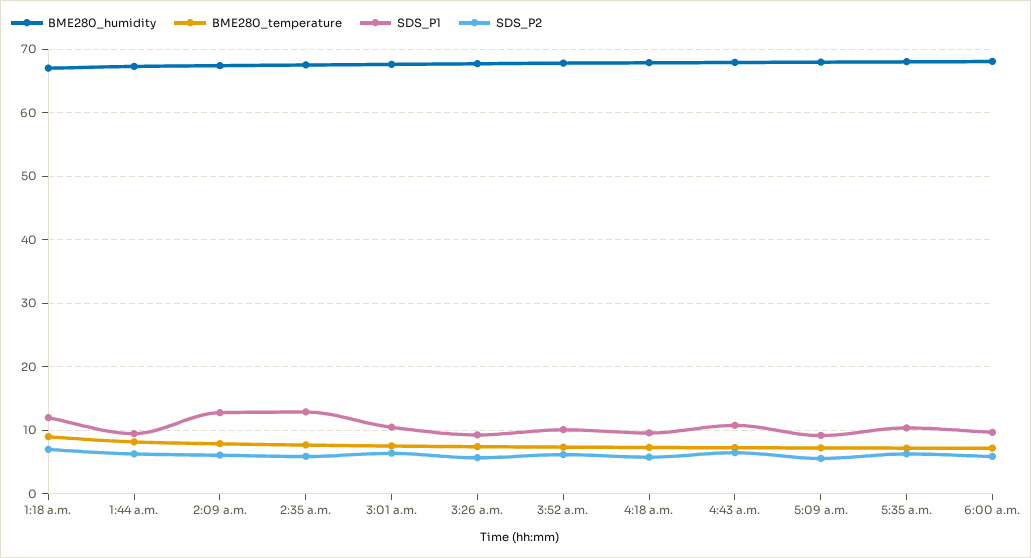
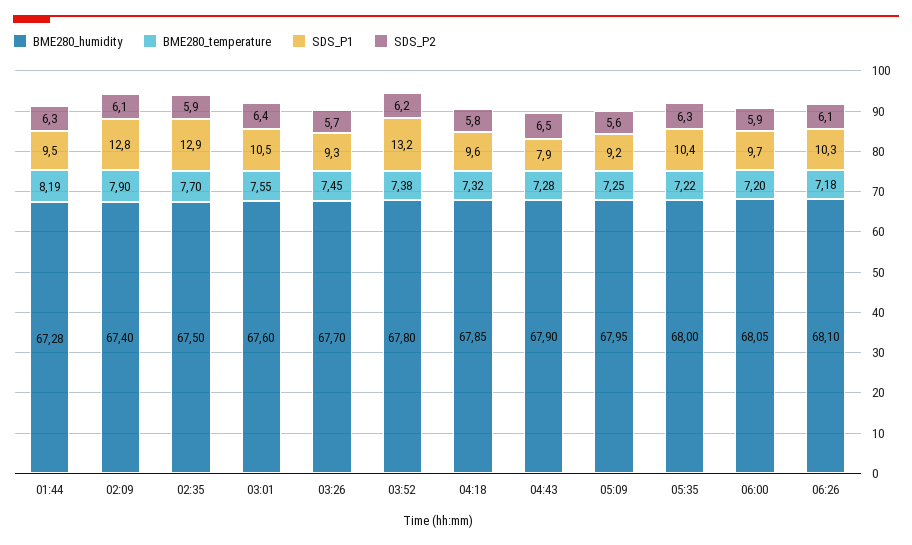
BME280_humidity, 1:18 a.m.: 67 -> none
BME280_temperature, 1:18 a.m.: 9 -> none
SDS_P1, 1:18 a.m.: 12 -> none
SDS_P2, 1:18 a.m.: 7 -> none
SDS_P1, 3:52 a.m.: 10 -> 13.2
SDS_P1, 4:43 a.m.: 11 -> 7.9
BME280_humidity, 06:26: none -> 68.1
BME280_temperature, 06:26: none -> 7.18
SDS_P1, 06:26: none -> 10.3
SDS_P2, 06:26: none -> 6.1

